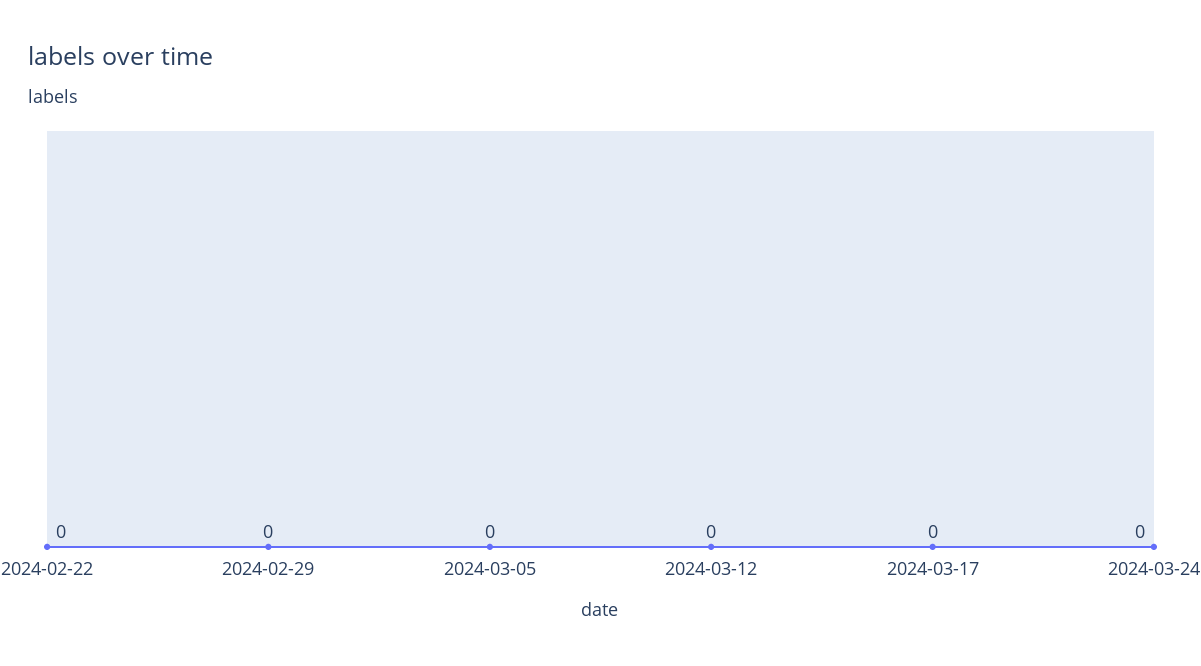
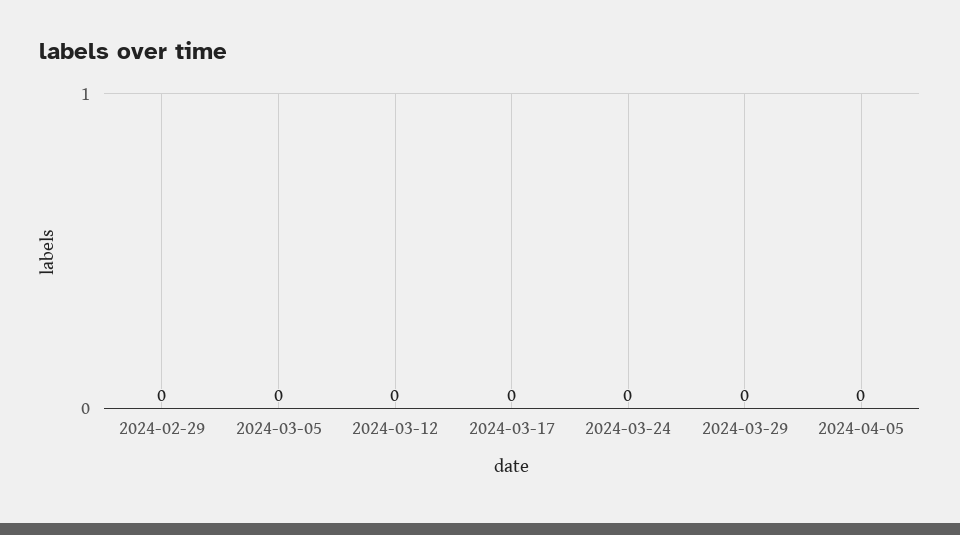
2024-02-22: 0 -> none
2024-03-29: none -> 0
2024-04-05: none -> 0

